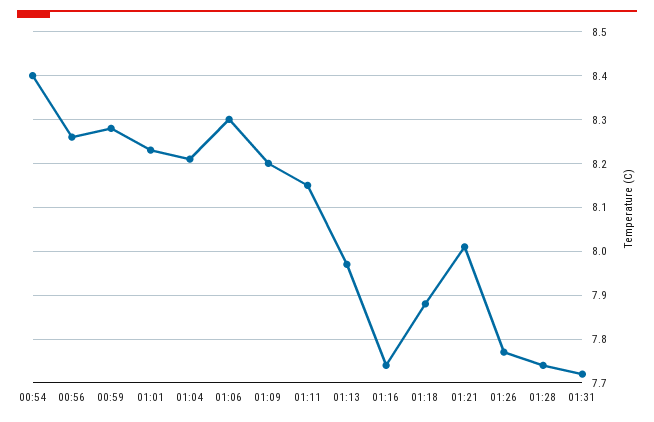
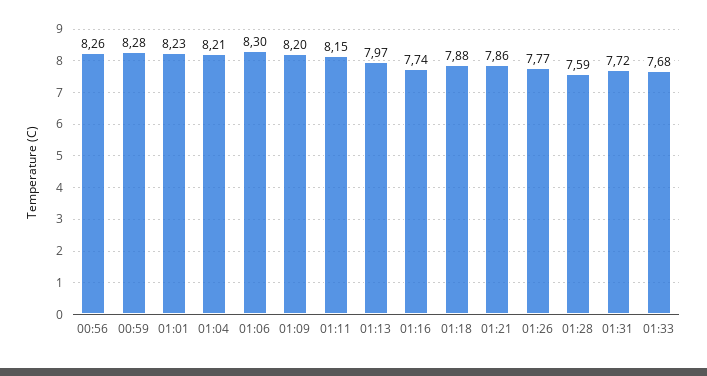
00:54: 8.4 -> none
01:21: 8 -> 7.86
01:28: 7.75 -> 7.59
01:33: none -> 7.68

